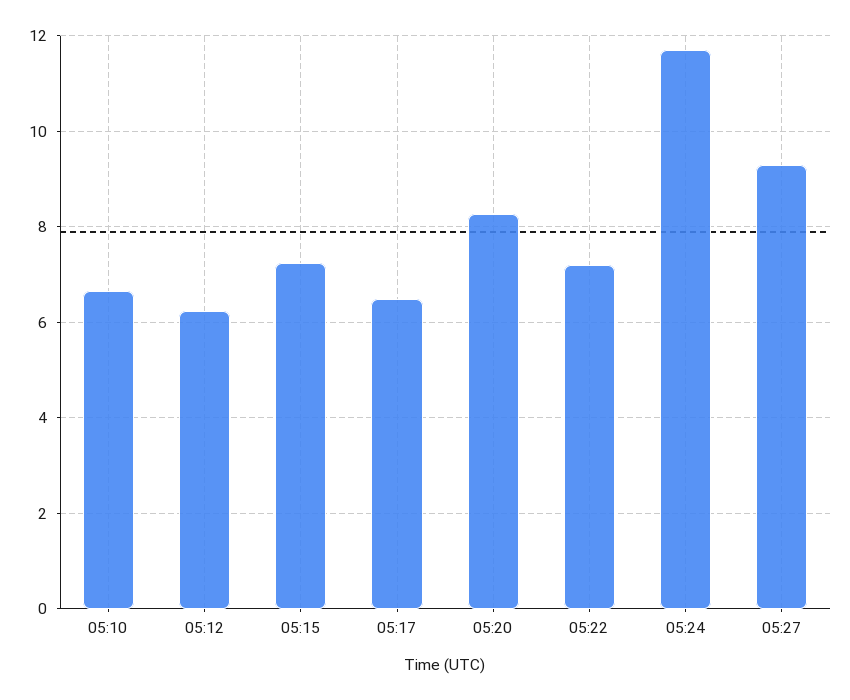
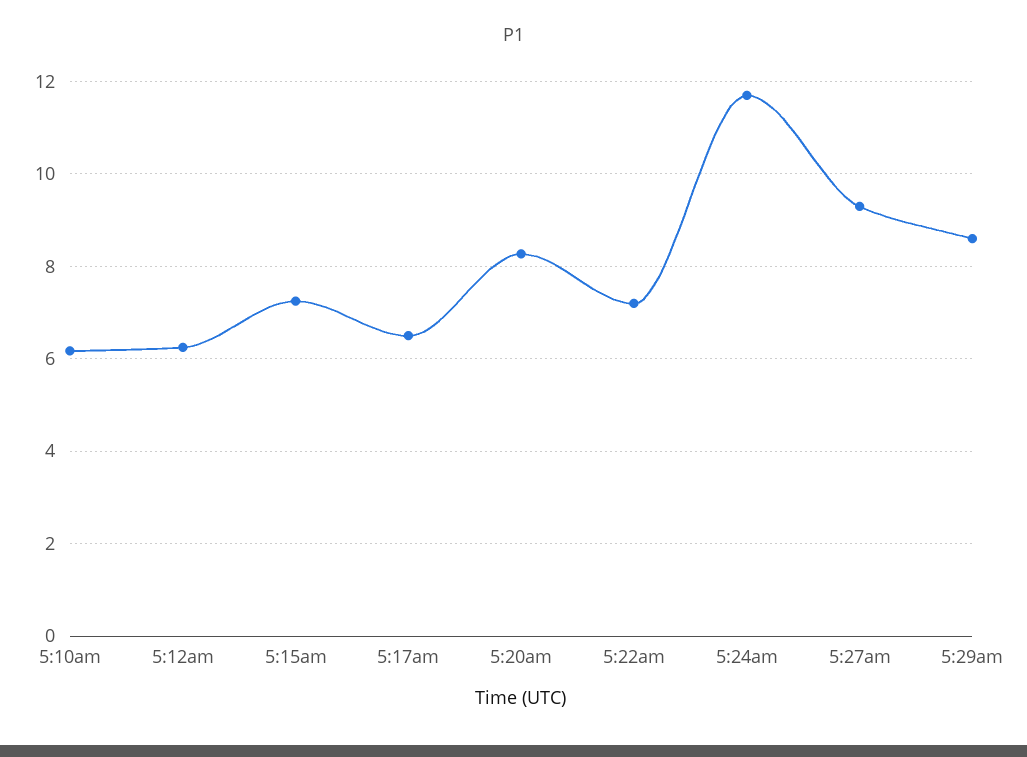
05:10: 6.6 -> 6.2
5:29am: none -> 8.6

